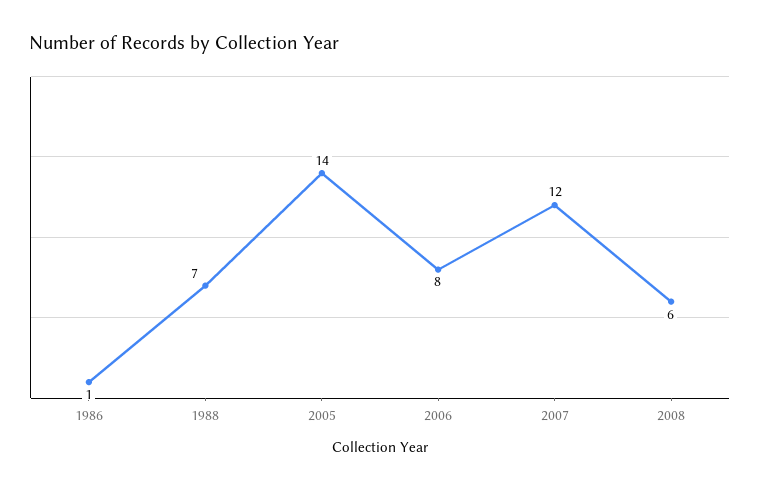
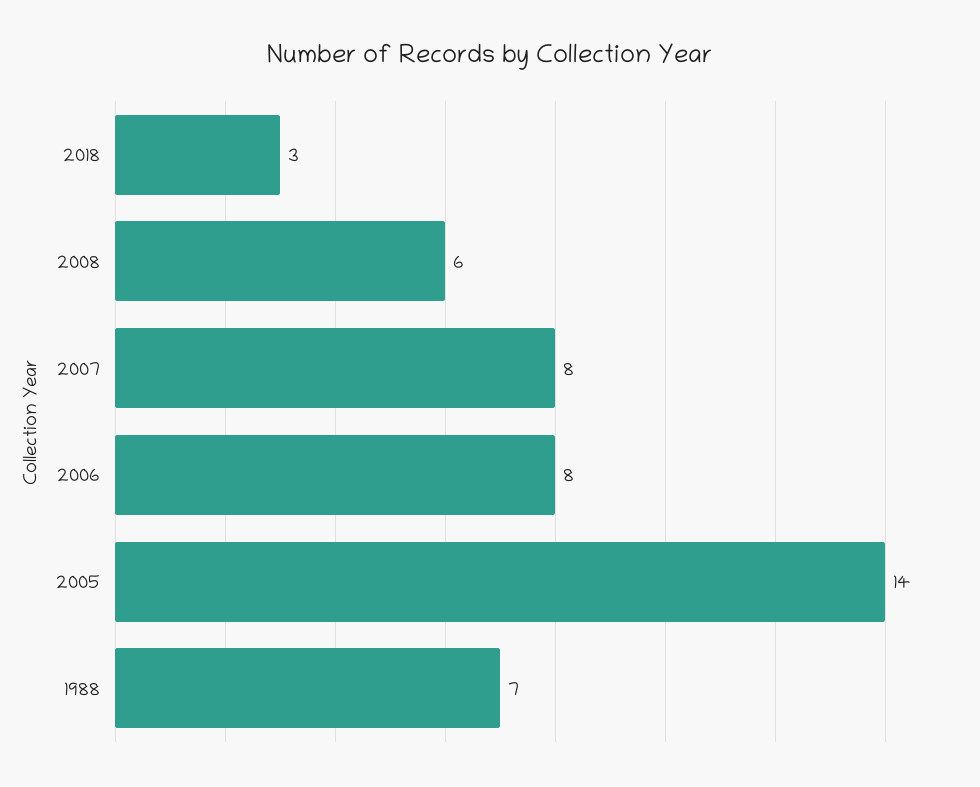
1986: 1 -> none
2007: 12 -> 8
2018: none -> 3

